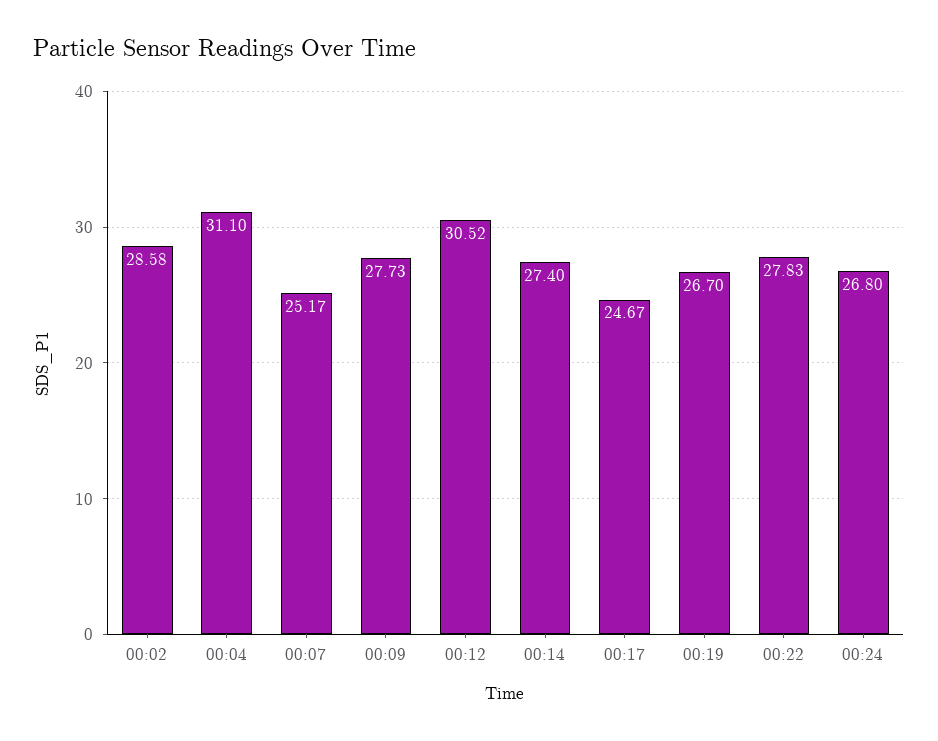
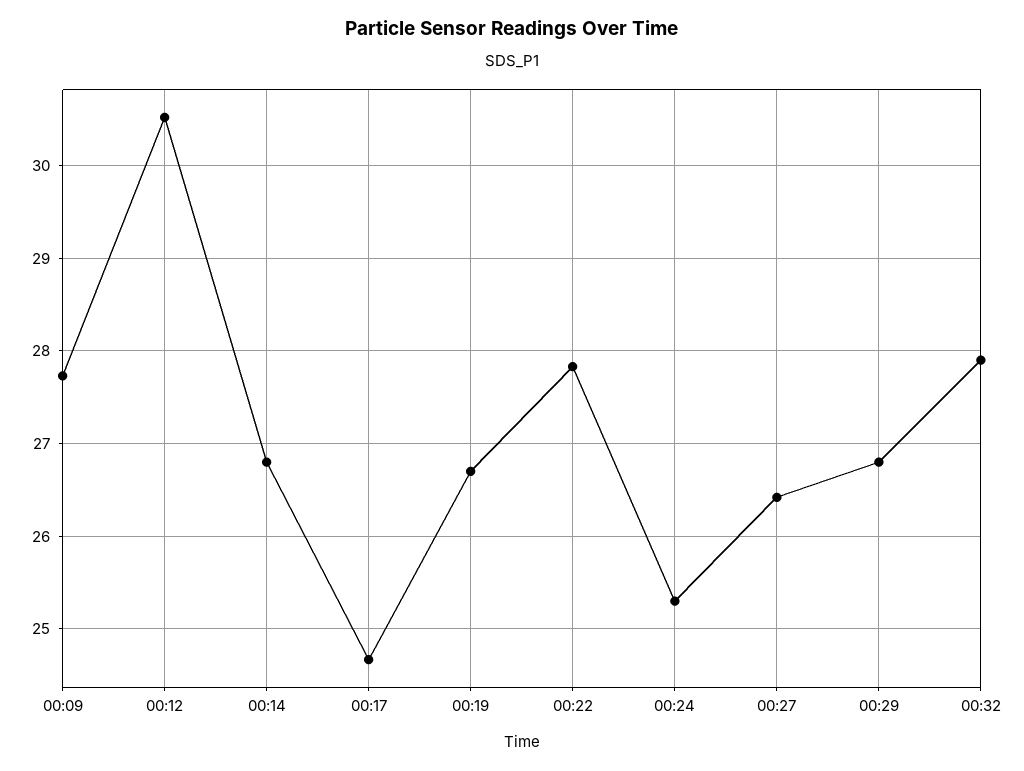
00:02: 28.58 -> none
00:04: 31.1 -> none
00:07: 25.17 -> none
00:14: 27.4 -> 26.8
00:24: 26.8 -> 25.3
00:27: none -> 26.4
00:29: none -> 26.8
00:32: none -> 27.9

